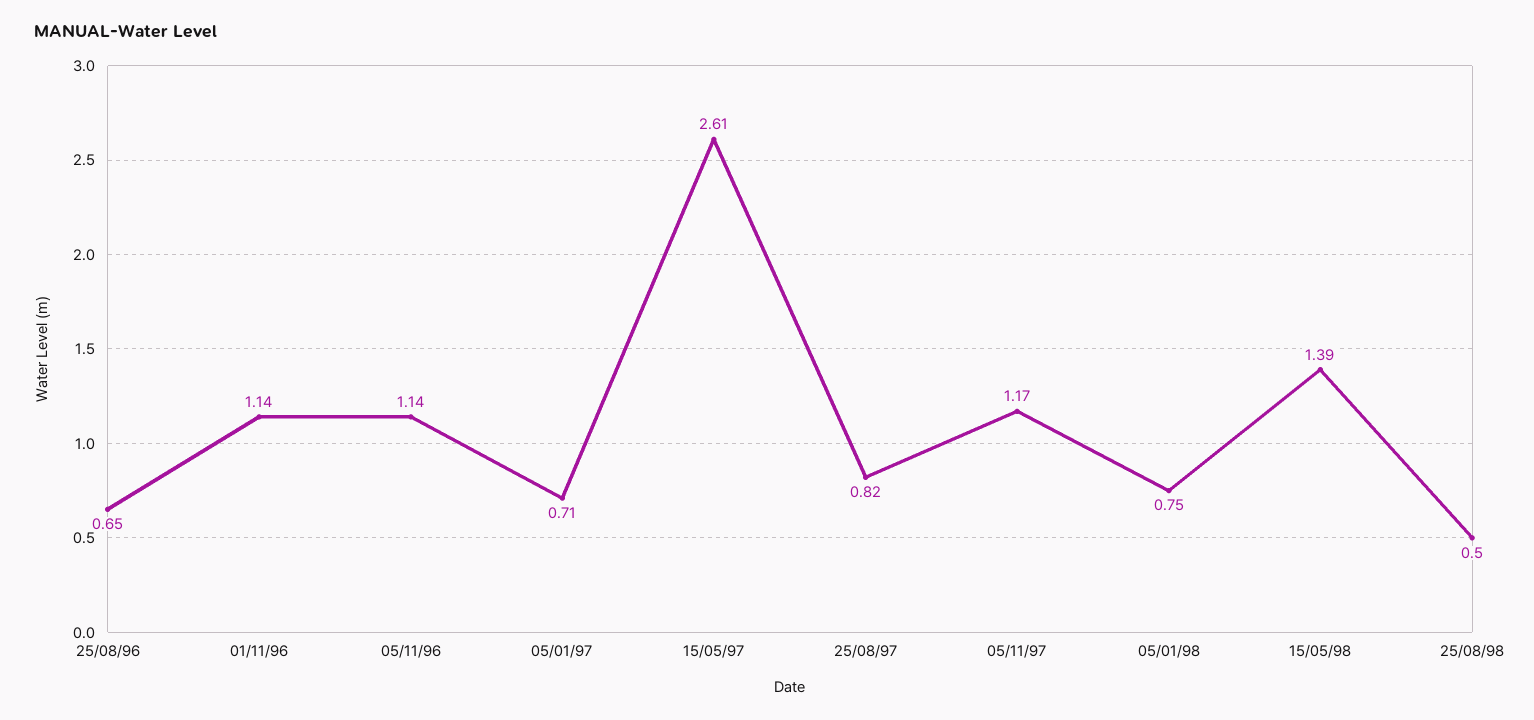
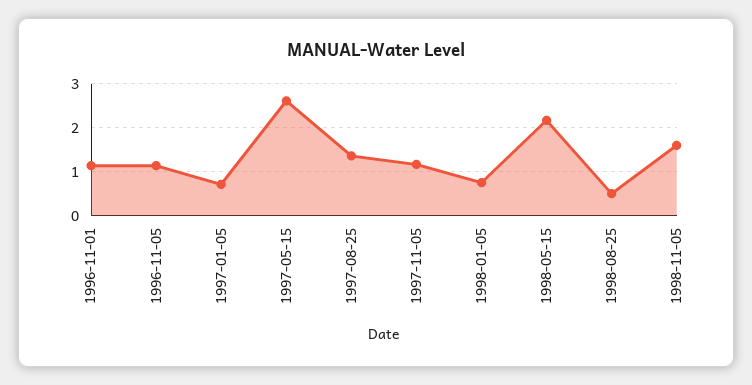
25/08/96: 0.65 -> none
25/08/97: 0.82 -> 1.4
15/05/98: 1.39 -> 2.2
1998-11-05: none -> 1.6

